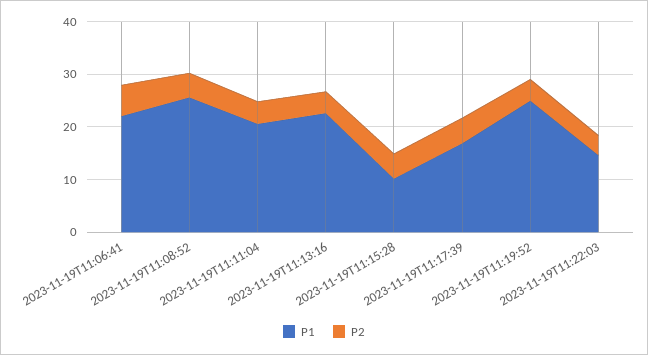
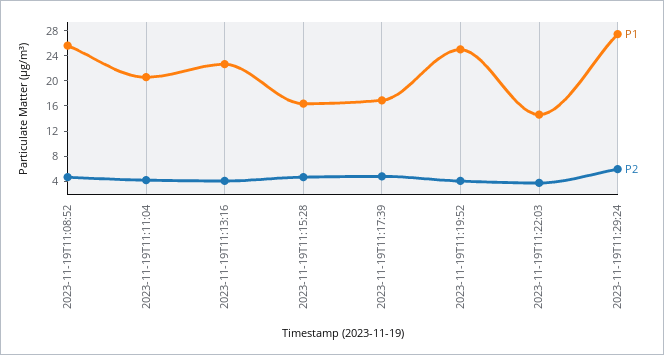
P1, 2023-11-19T11:06:41: 22 -> none
P2, 2023-11-19T11:06:41: 6 -> none
P1, 2023-11-19T11:15:28: 10 -> 16
P1, 2023-11-19T11:29:24: none -> 28
P2, 2023-11-19T11:29:24: none -> 6

